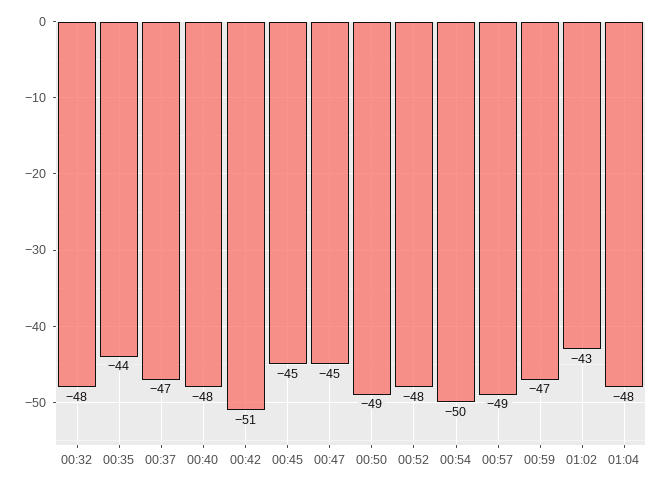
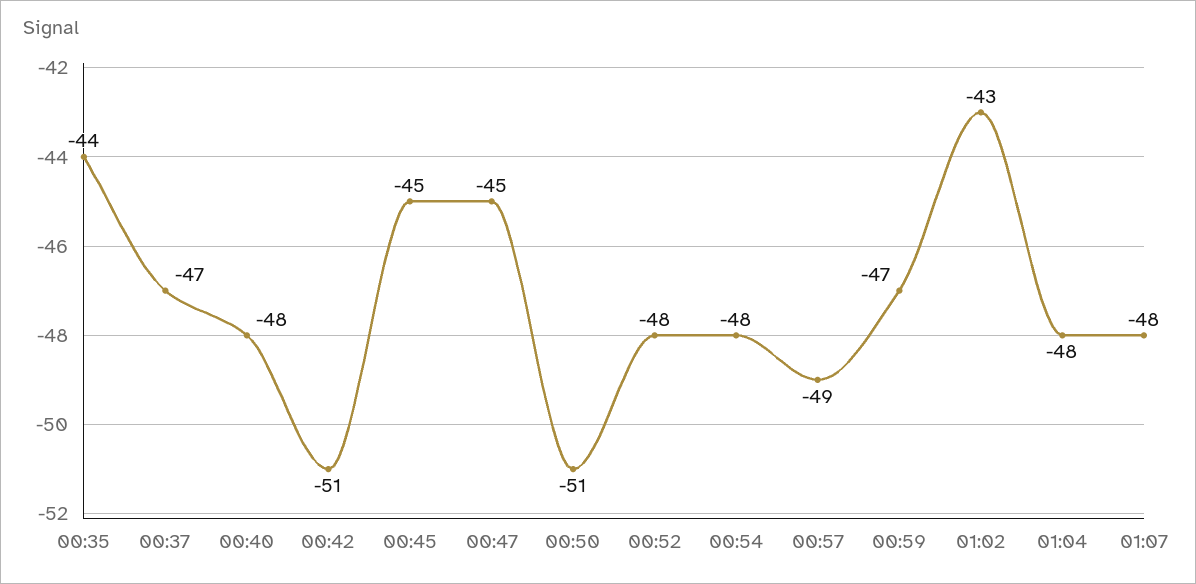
00:32: -48 -> none
00:50: -49 -> -51
00:54: -50 -> -48
01:07: none -> -48

